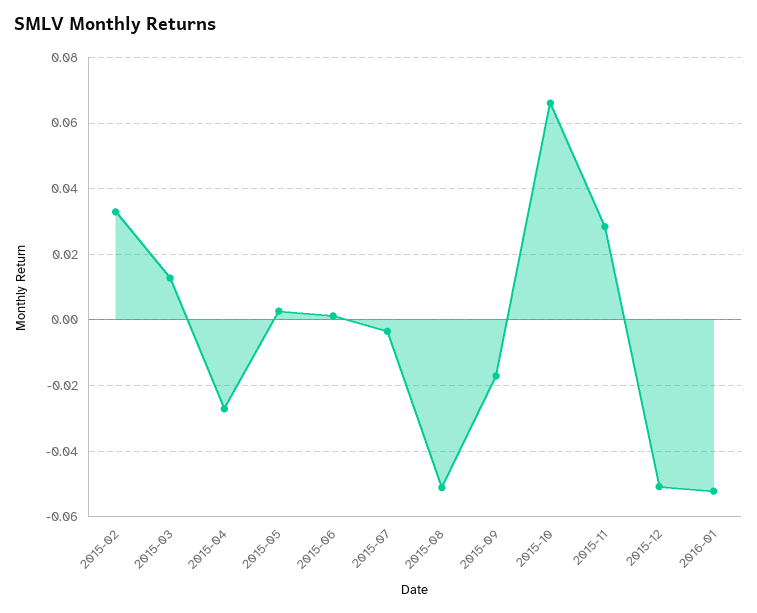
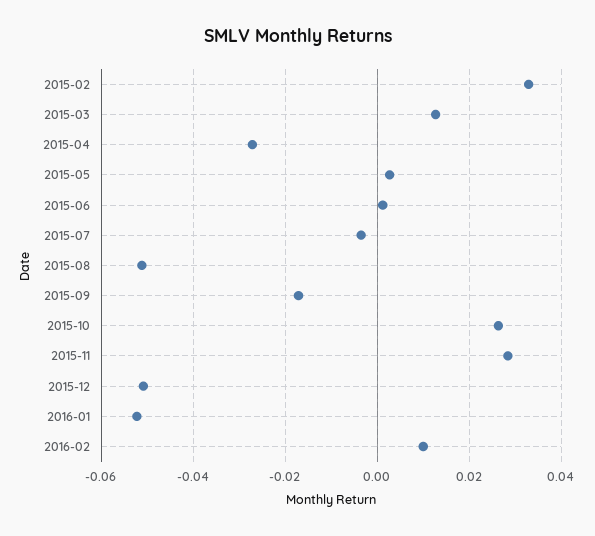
2015-10: 0.066 -> 0.026
2016-02: none -> 0.01

